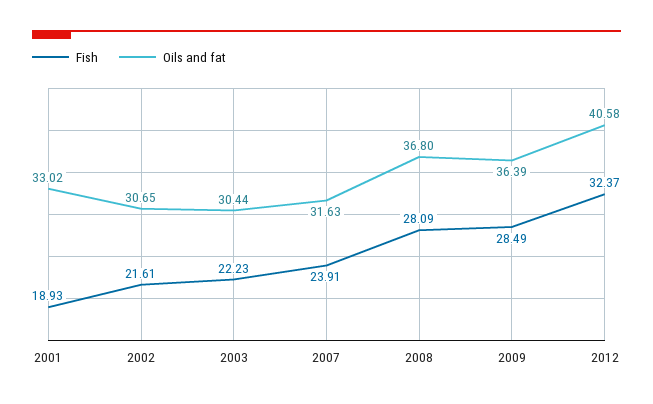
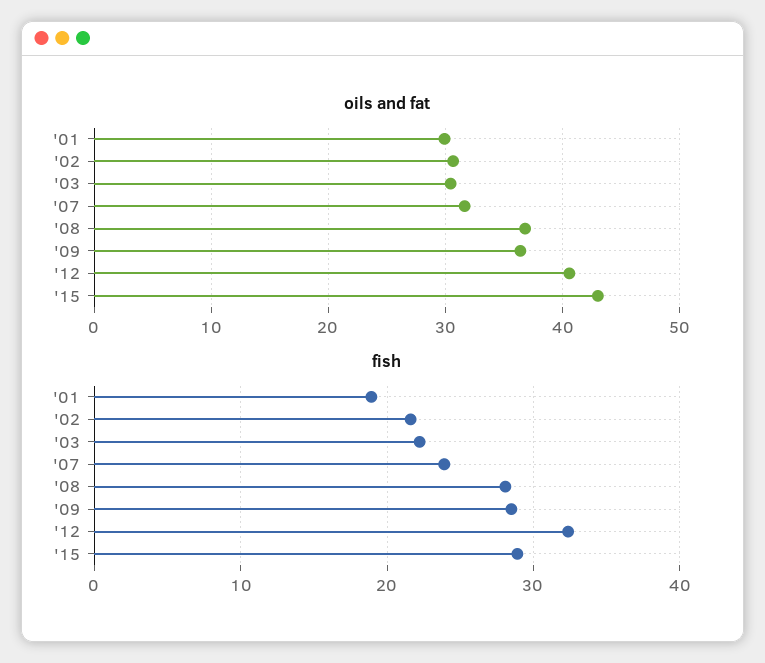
Oils and fat, 2001: 33.02 -> 30
Oils and fat, '15: none -> 43
Fish, '15: none -> 29

